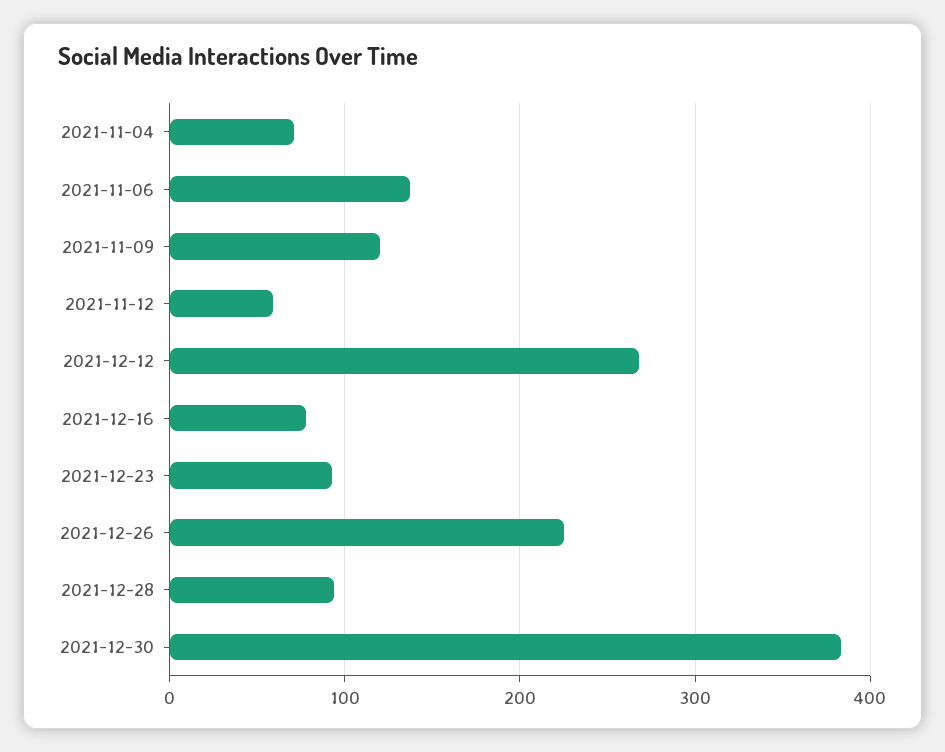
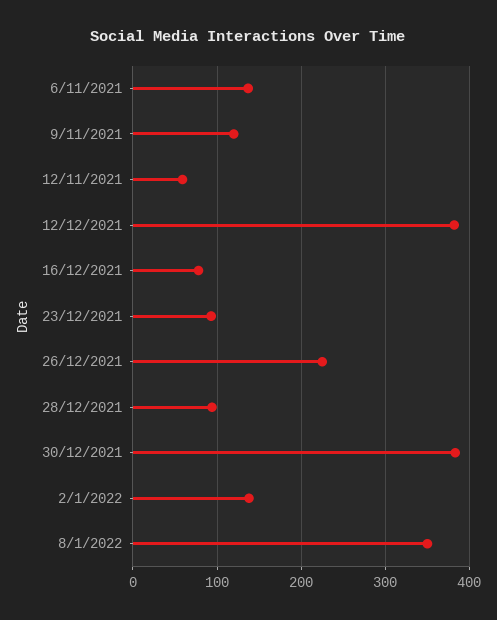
2021-11-04: 70 -> none
2021-12-12: 270 -> 380
2/1/2022: none -> 140
8/1/2022: none -> 350

